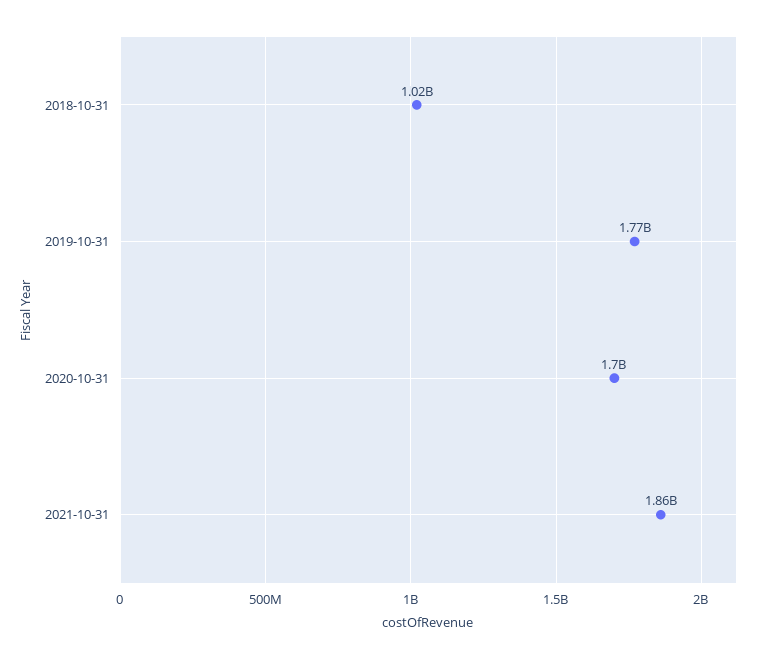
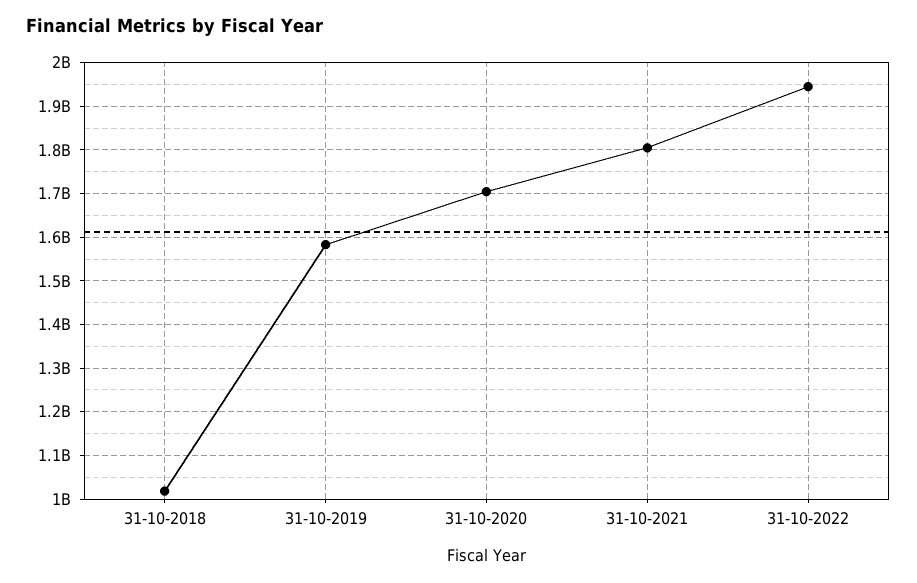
2019-10-31: 1770000000 -> 1580000000
2021-10-31: 1860000000 -> 1800000000
31-10-2022: none -> 1940000000

